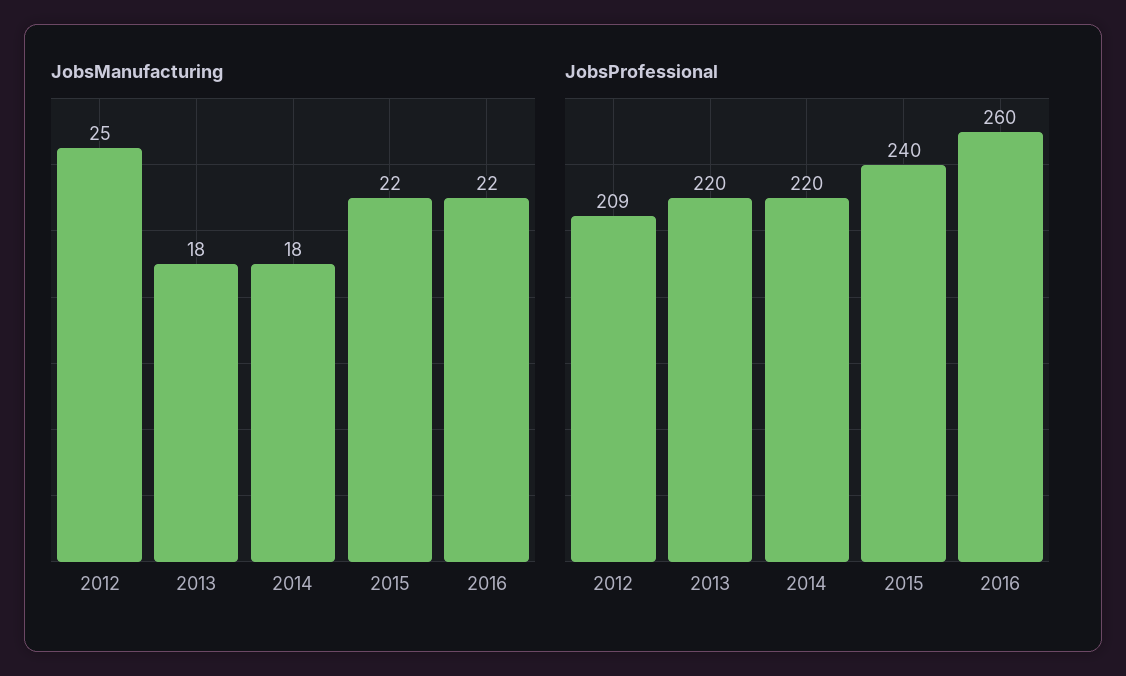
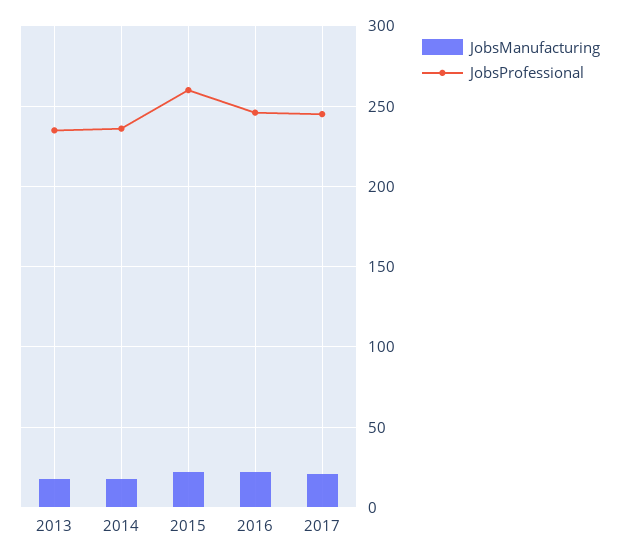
JobsManufacturing, 2012: 25 -> none
JobsProfessional, 2012: 209 -> none
JobsProfessional, 2013: 220 -> 235
JobsProfessional, 2014: 220 -> 235
JobsProfessional, 2015: 240 -> 260
JobsProfessional, 2016: 260 -> 245
JobsManufacturing, 2017: none -> 20
JobsProfessional, 2017: none -> 245

